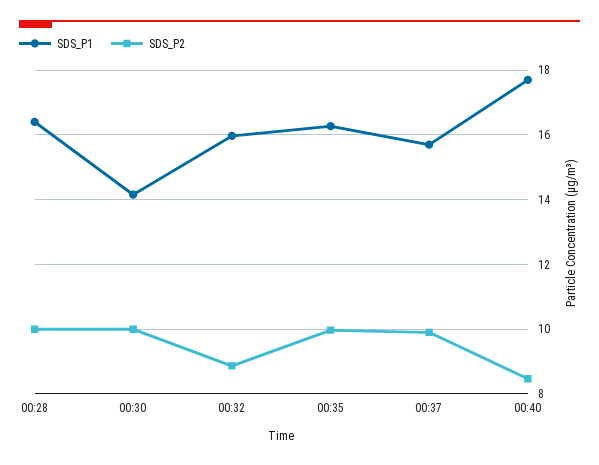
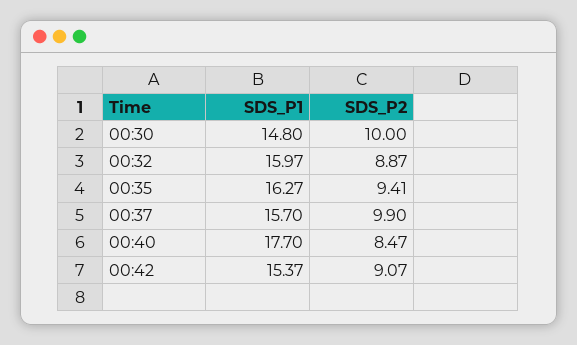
SDS_P1, 00:28: 16.4 -> none
SDS_P2, 00:28: 10 -> none
SDS_P1, 00:30: 14.2 -> 14.8
SDS_P2, 00:35: 10 -> 9.41
SDS_P1, 00:42: none -> 15.37
SDS_P2, 00:42: none -> 9.07

